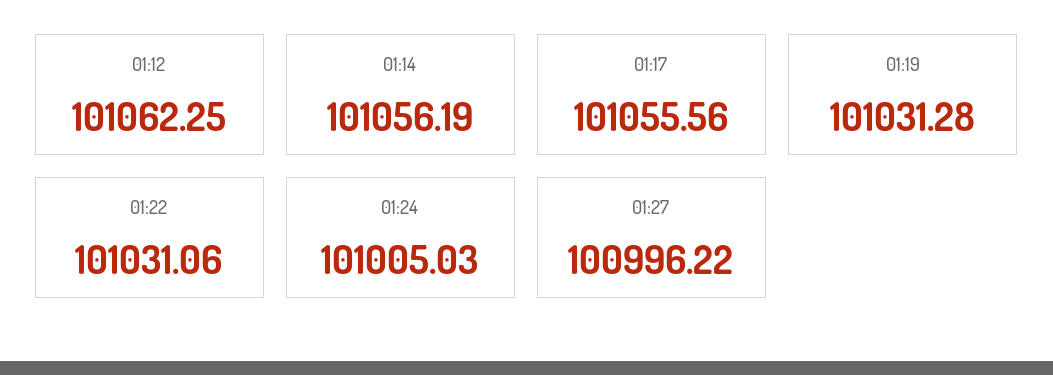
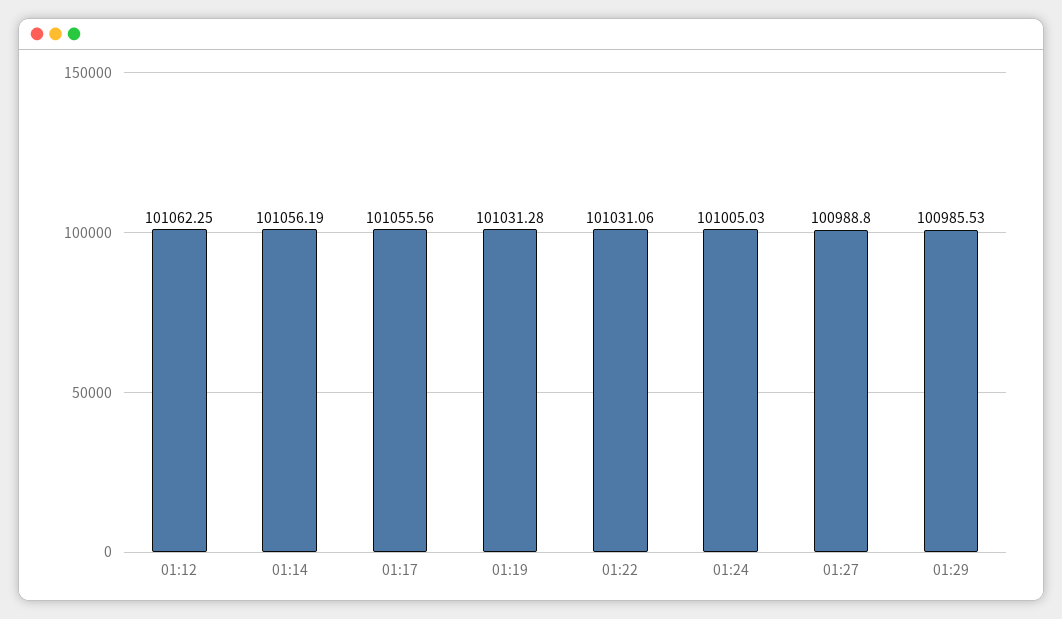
01:27: 100996.22 -> 100988.8
01:29: none -> 100985.53

